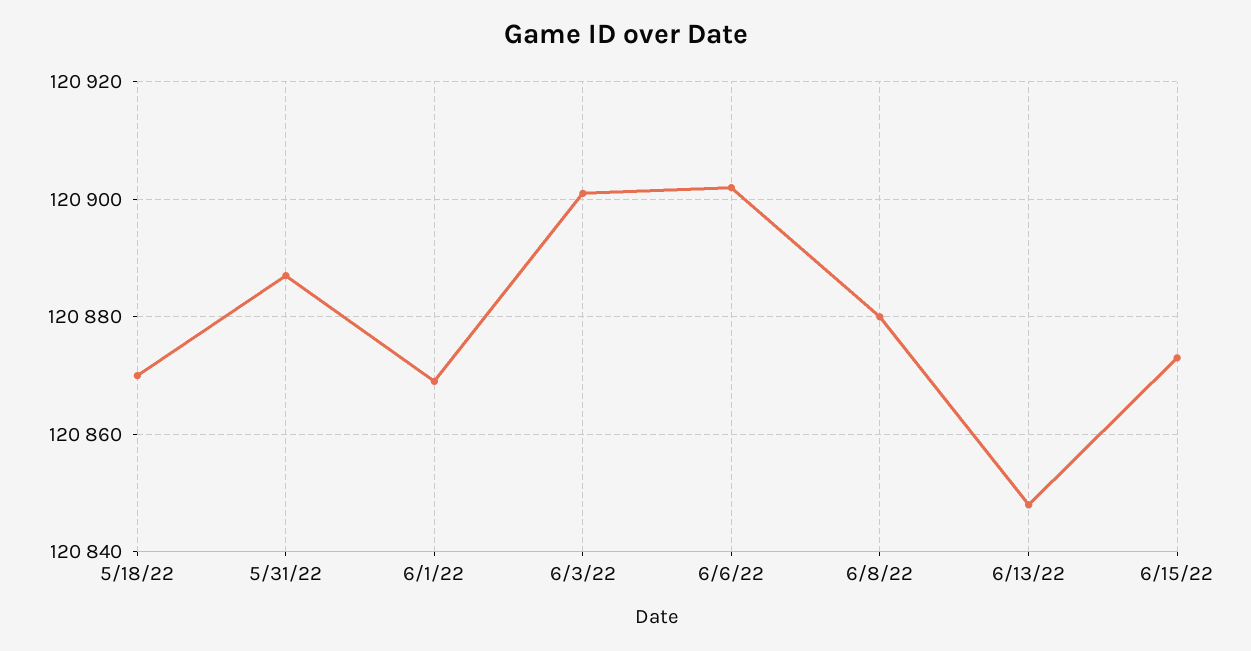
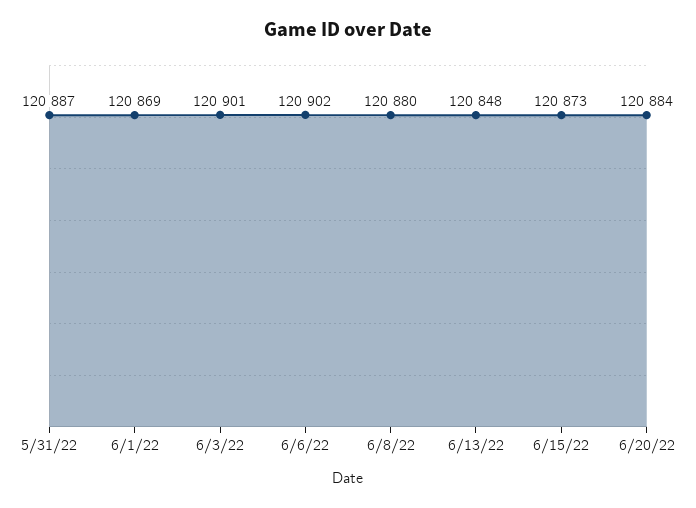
5/18/22: 120870 -> none
6/20/22: none -> 120884

